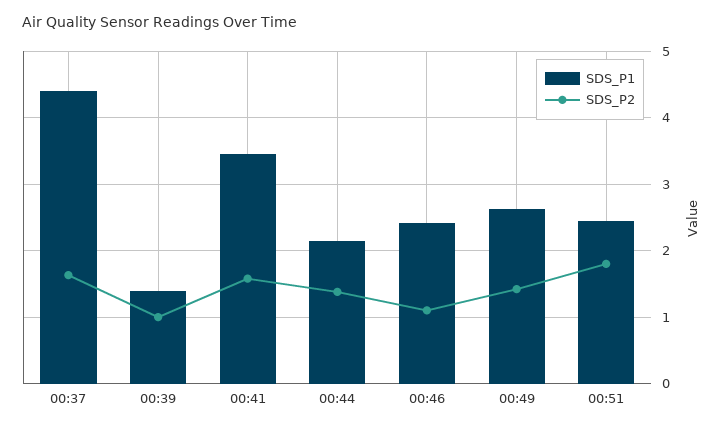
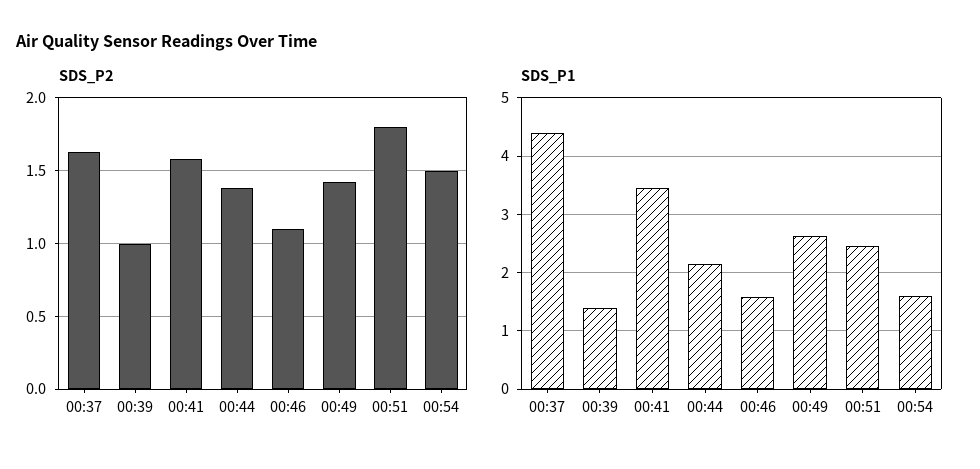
SDS_P1, 00:46: 2.4 -> 1.6
SDS_P2, 00:54: none -> 1.5
SDS_P1, 00:54: none -> 1.6

